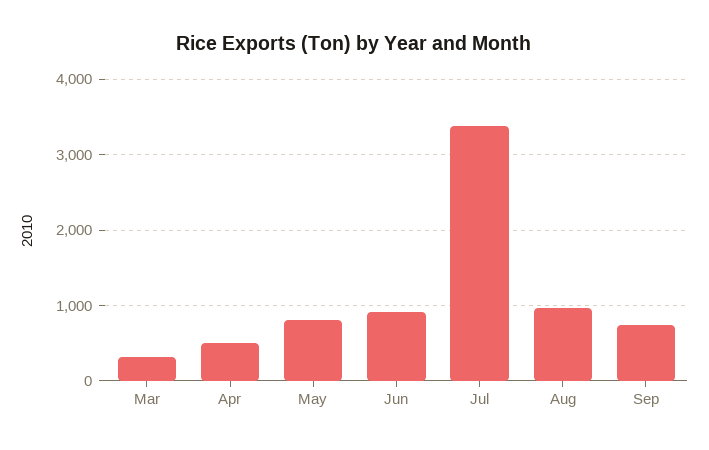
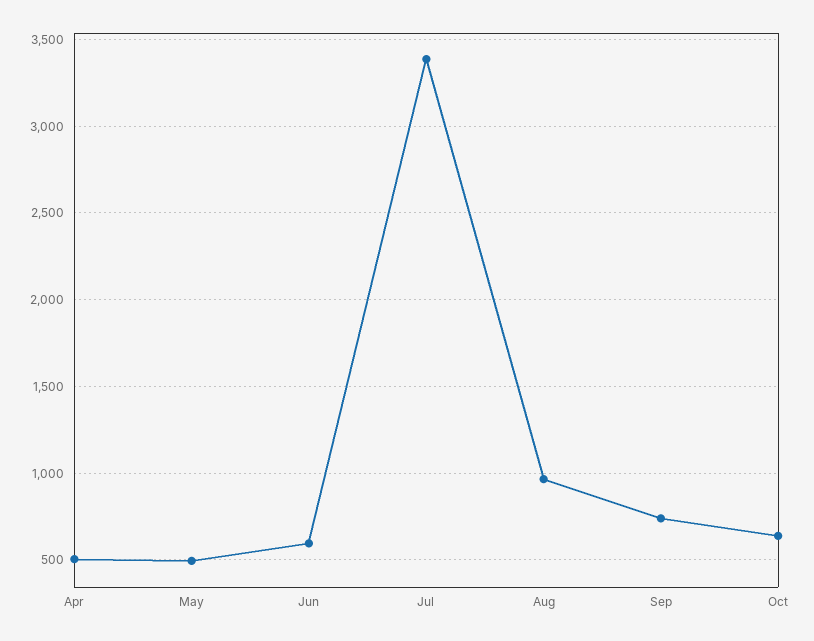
Mar: 300 -> none
May: 800 -> 500
Jun: 900 -> 600
Oct: none -> 650

